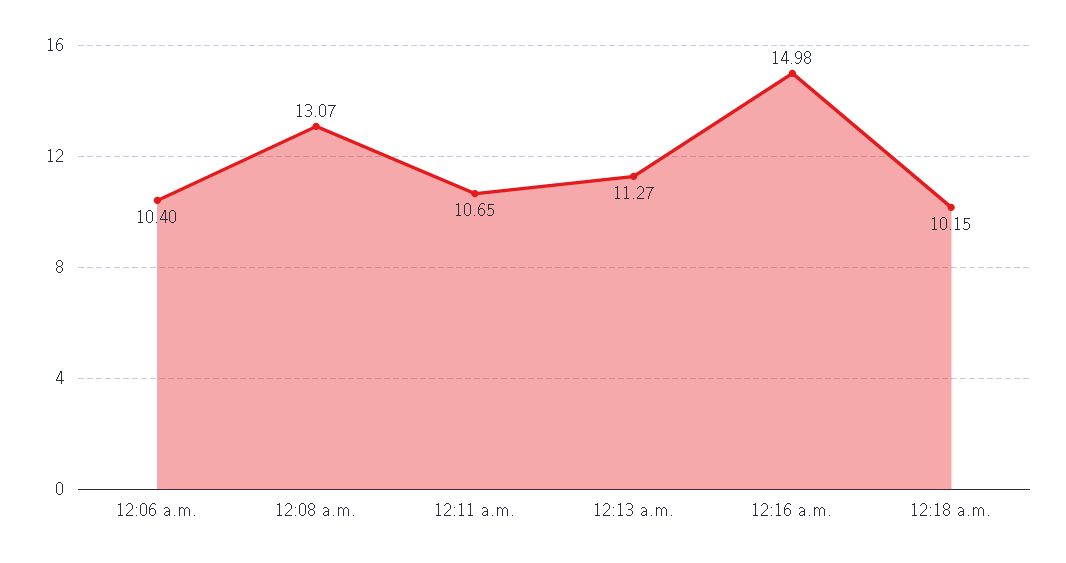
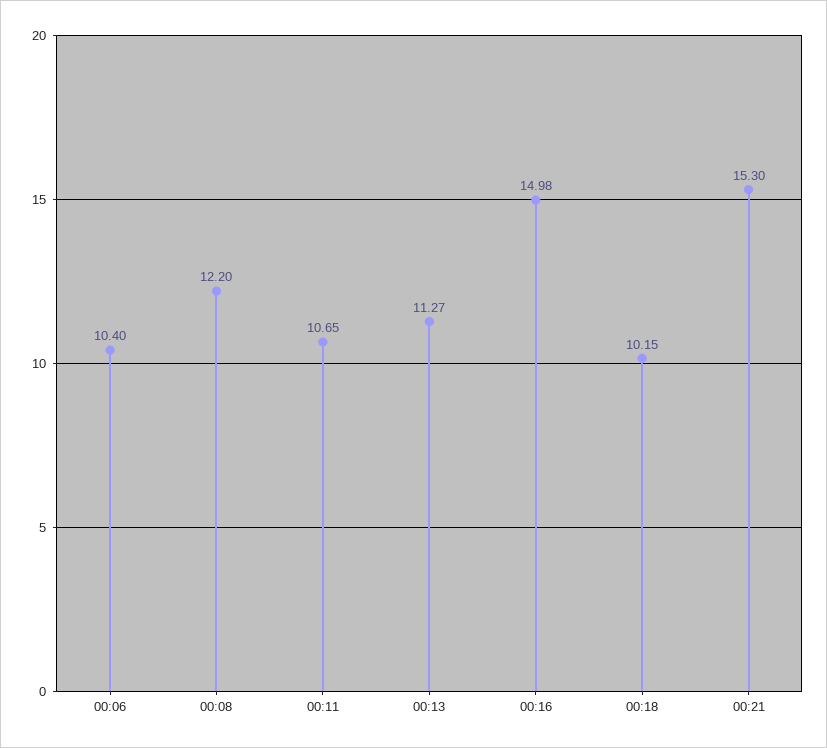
12:08 a.m.: 13.07 -> 12.2
00:21: none -> 15.3

